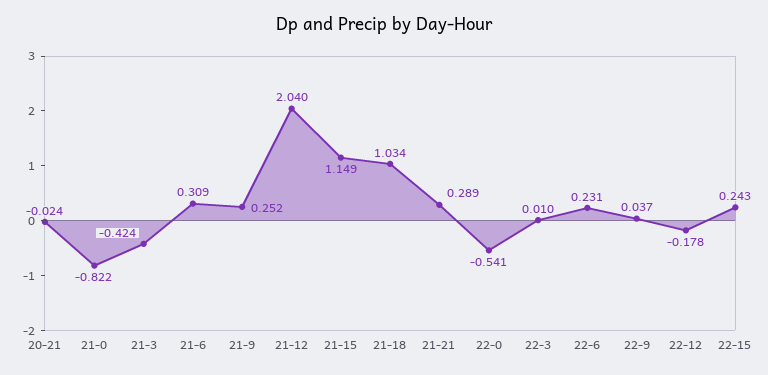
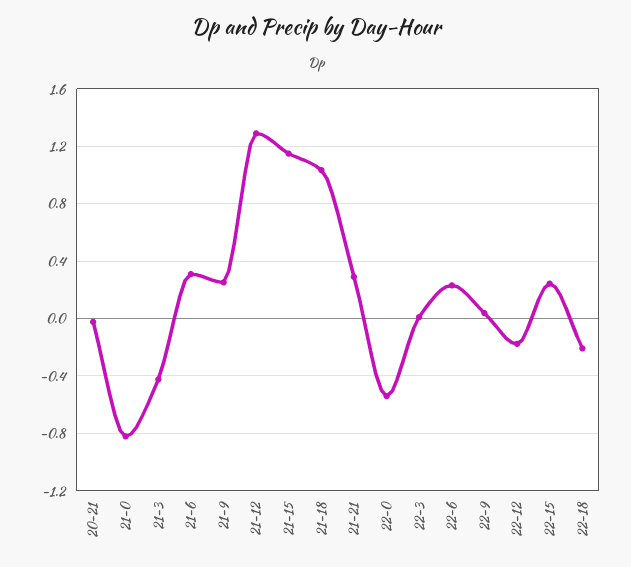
21-12: 2.04 -> 1.3
22-18: none -> -0.2

